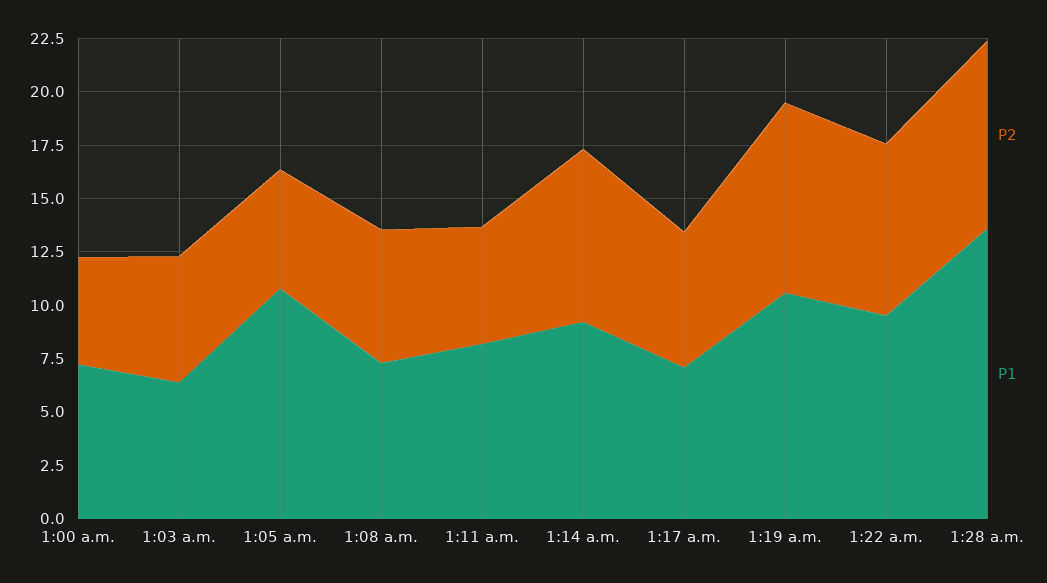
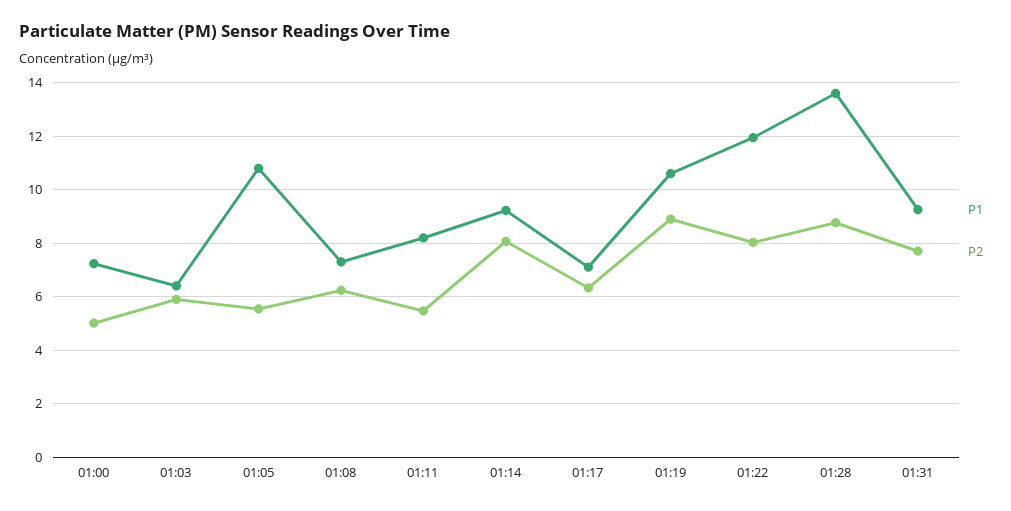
P1, 1:22 a.m.: 9.5 -> 12
P1, 01:31: none -> 9.25
P2, 01:31: none -> 7.75

